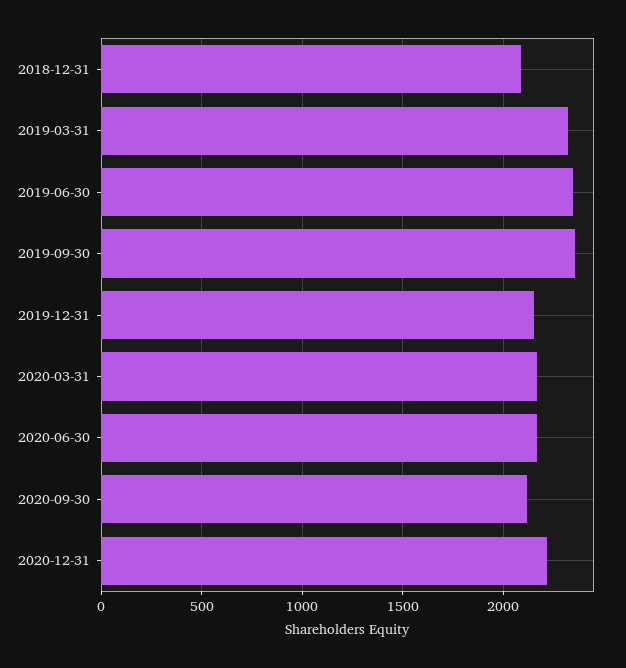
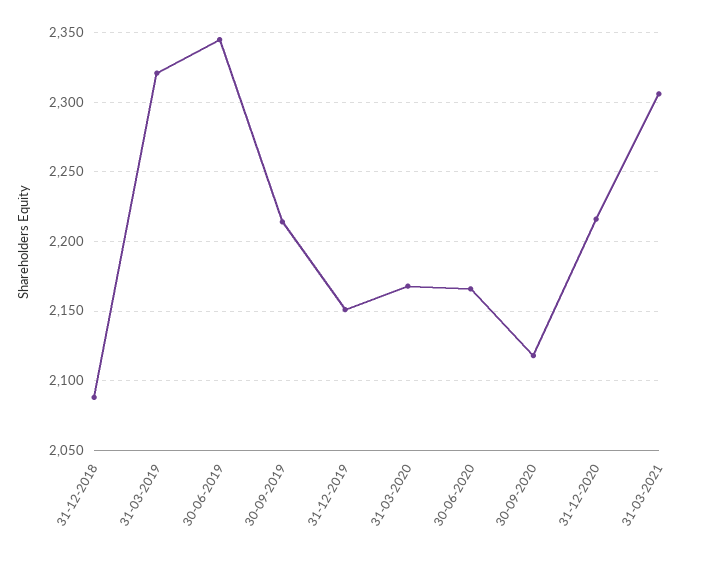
2019-09-30: 2350 -> 2215
31-03-2021: none -> 2305

